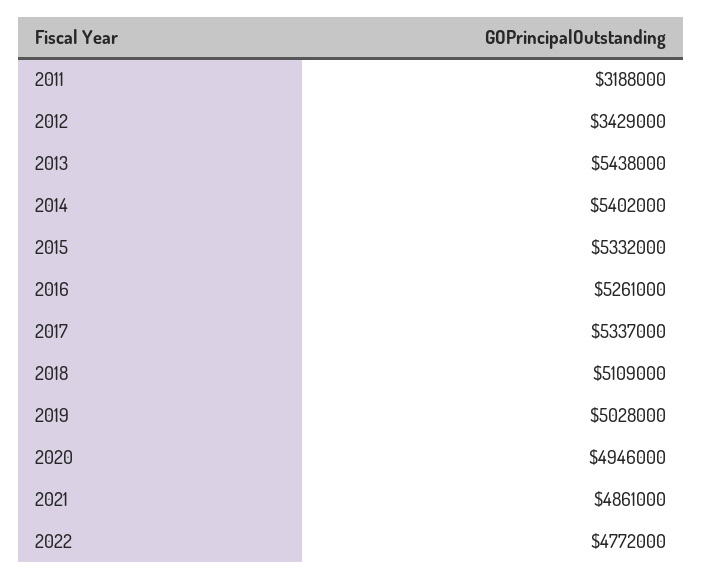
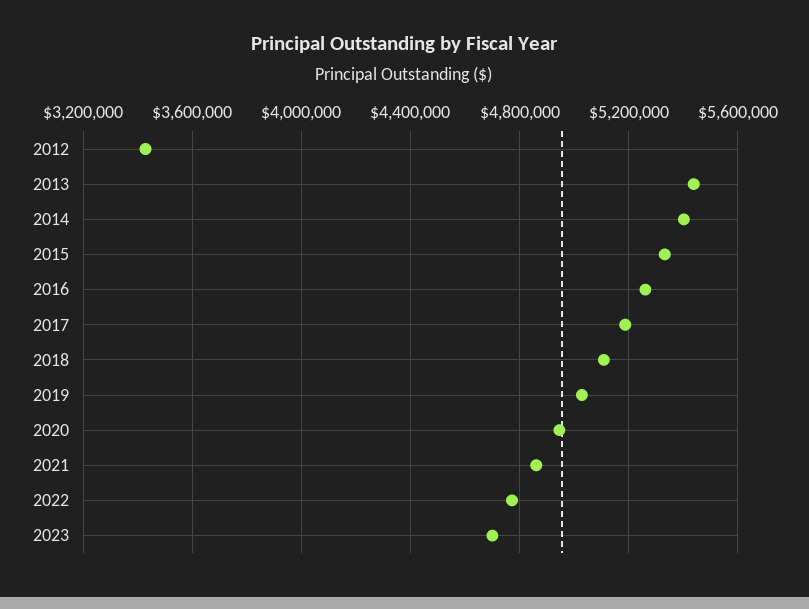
2011: 3188000 -> none
2017: 5337000 -> 5200000
2023: none -> 4700000

